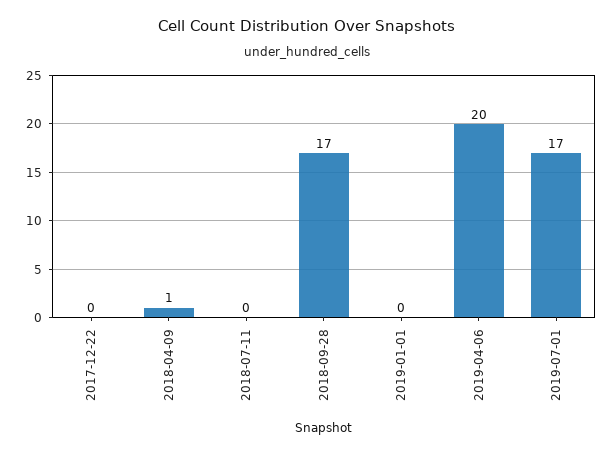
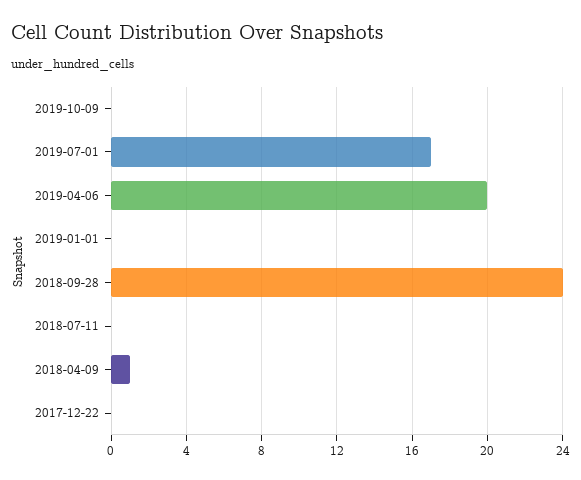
2018-09-28: 17 -> 24
2019-10-09: none -> 0

